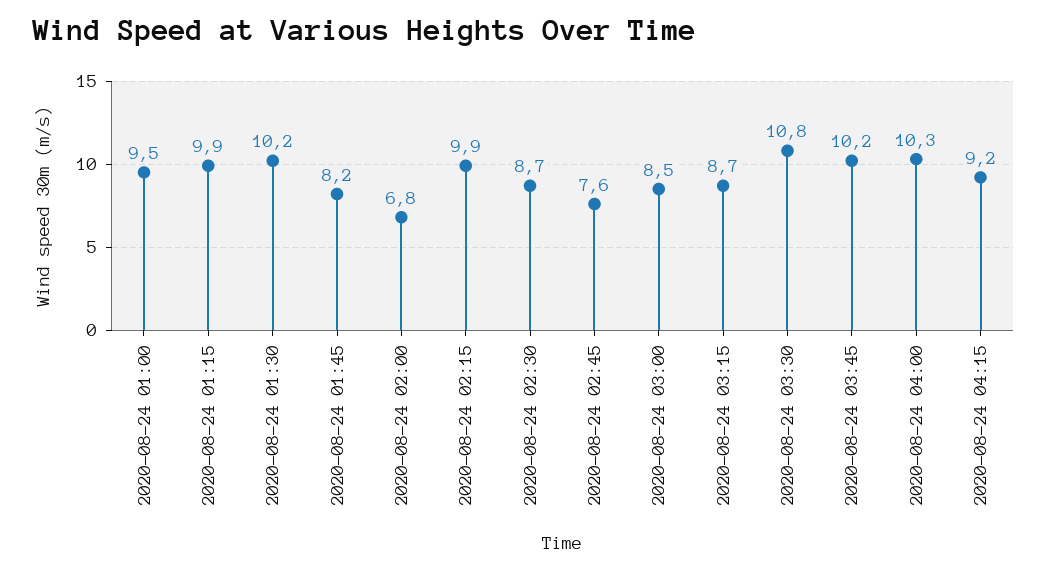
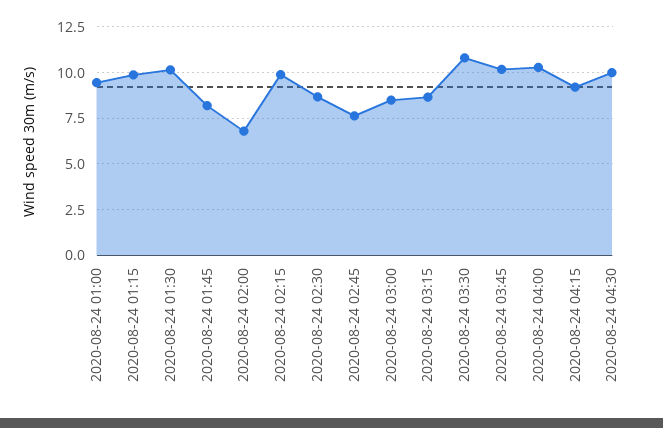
2020-08-24 04:30: none -> 10

